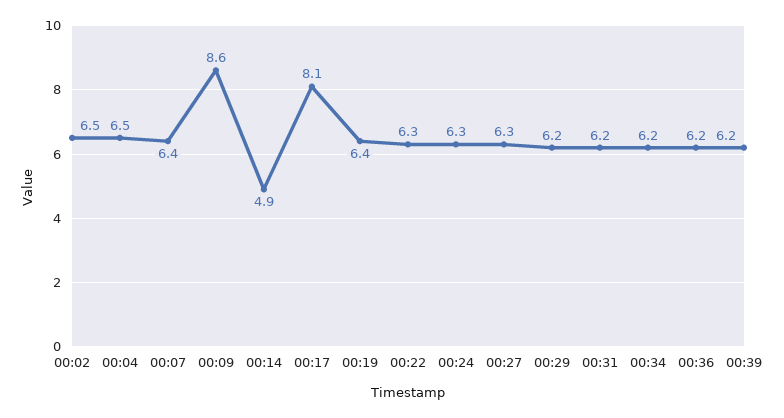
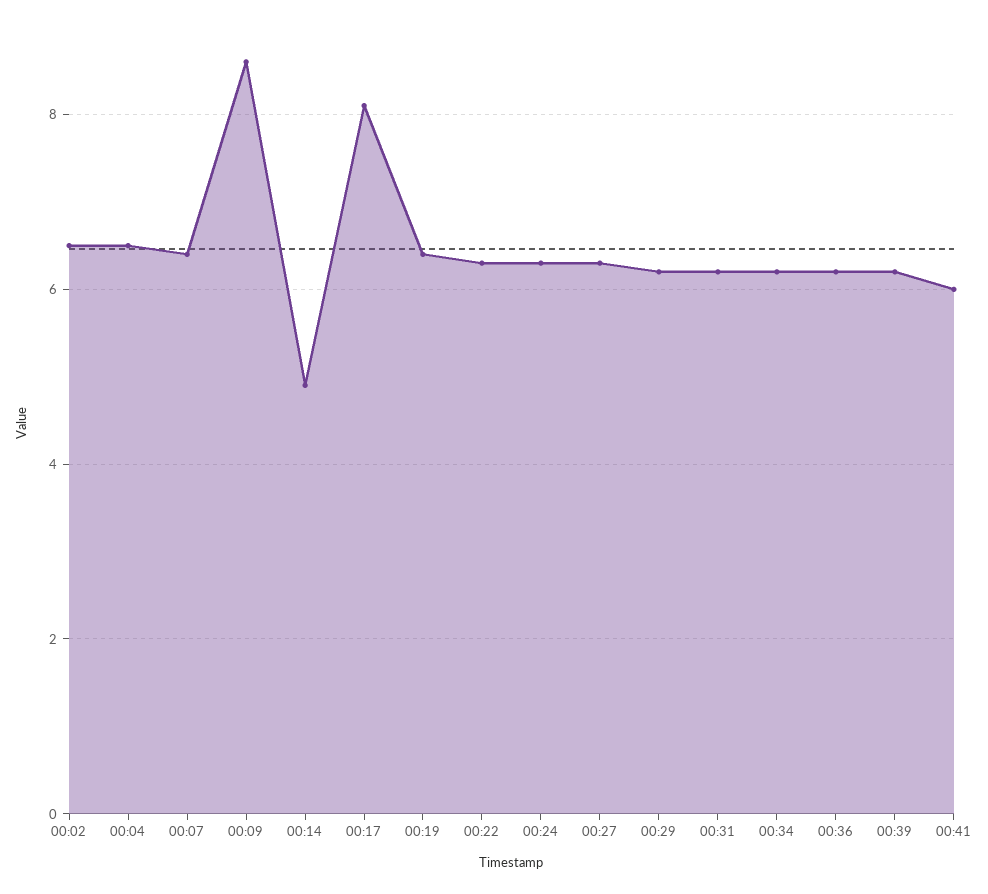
00:41: none -> 6

